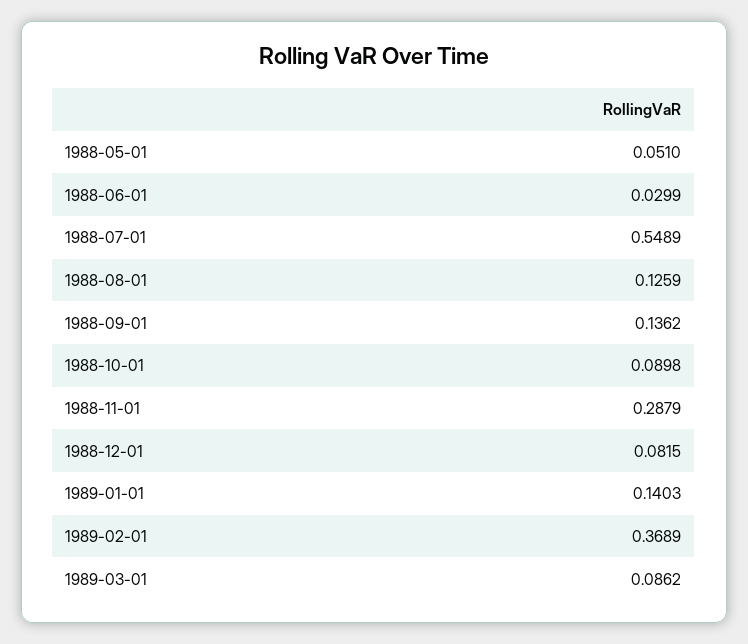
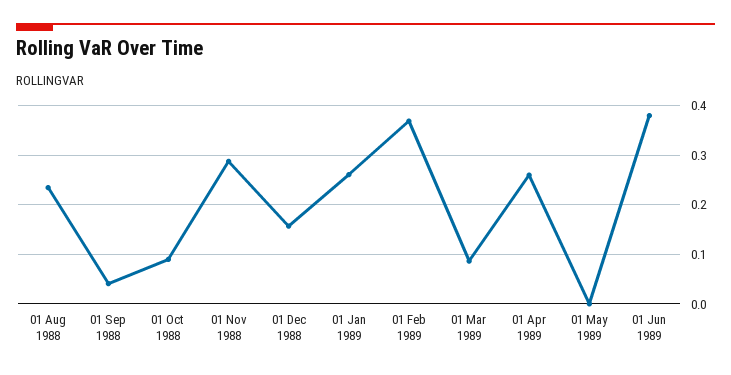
1988-05-01: 0.051 -> none
1988-06-01: 0.0299 -> none
1988-07-01: 0.5489 -> none
1988-08-01: 0.1259 -> 0.24
1988-09-01: 0.1362 -> 0.04
1988-12-01: 0.0815 -> 0.16
1989-01-01: 0.1403 -> 0.26
01 Apr 1989: none -> 0.26
01 May 1989: none -> 0
01 Jun 1989: none -> 0.38

